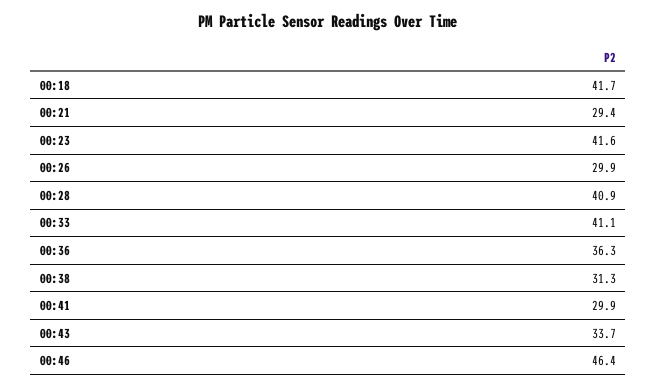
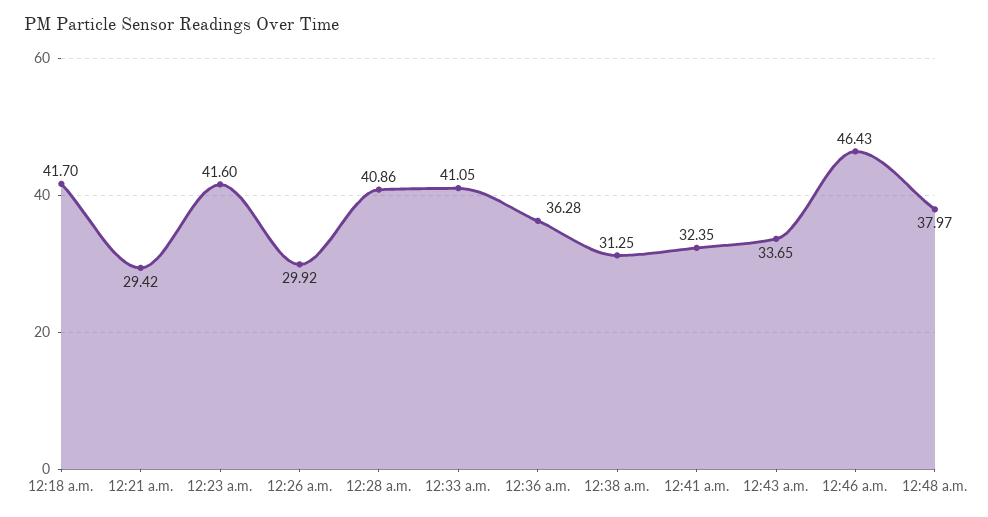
00:41: 29.9 -> 32.35
12:48 a.m.: none -> 37.97

